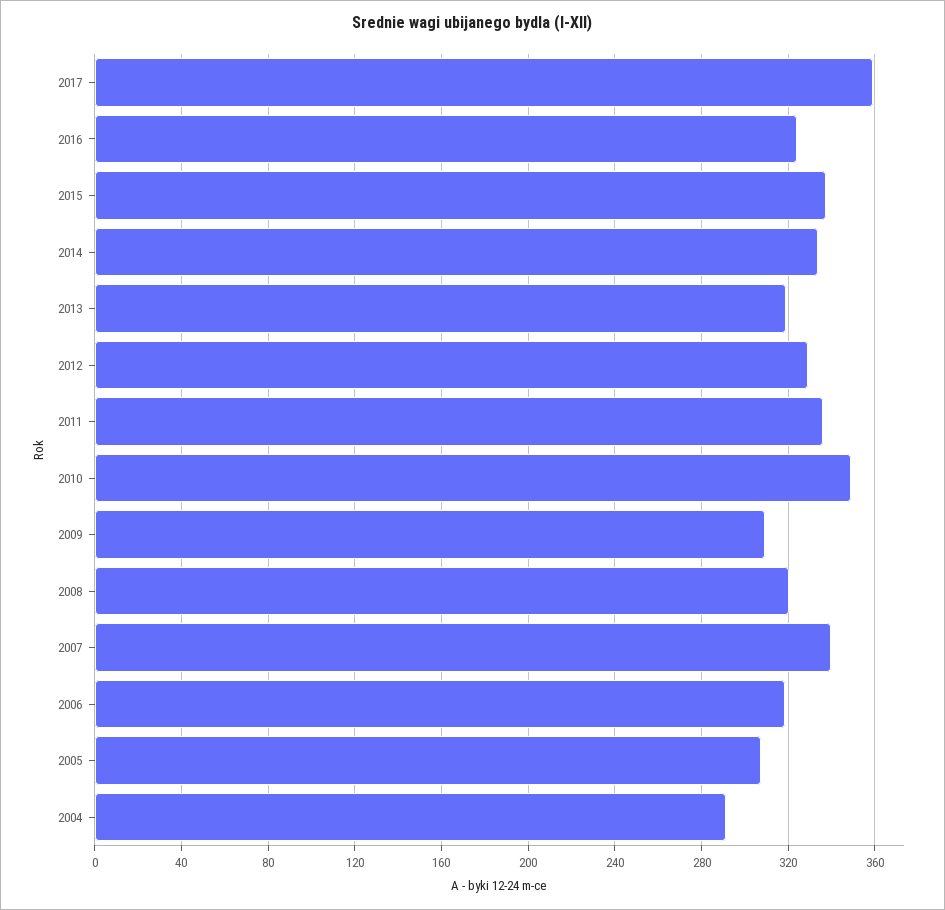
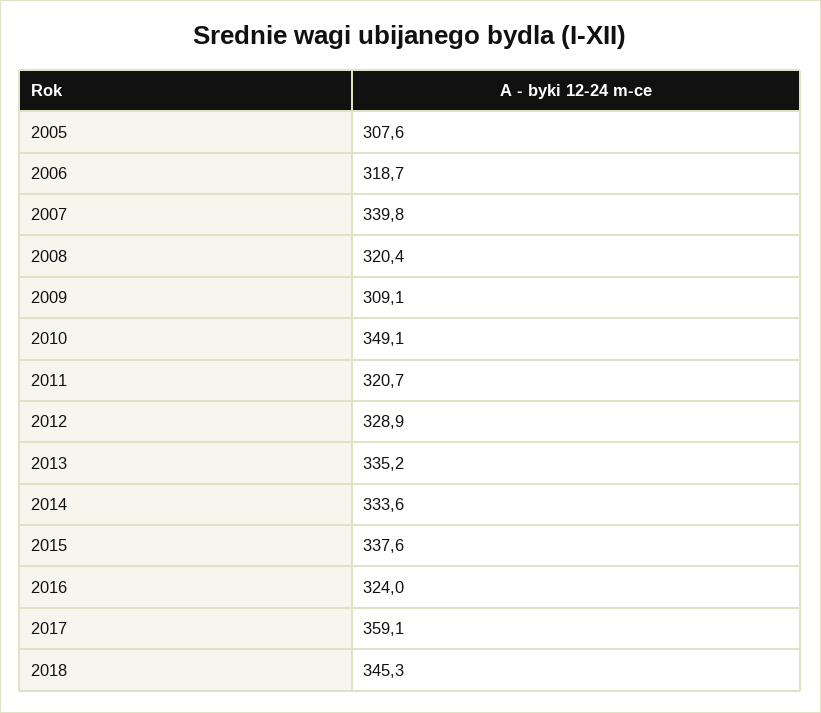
2013: 320 -> 335.2
2011: 335 -> 320.7
2004: 290 -> none
2018: none -> 345.3

